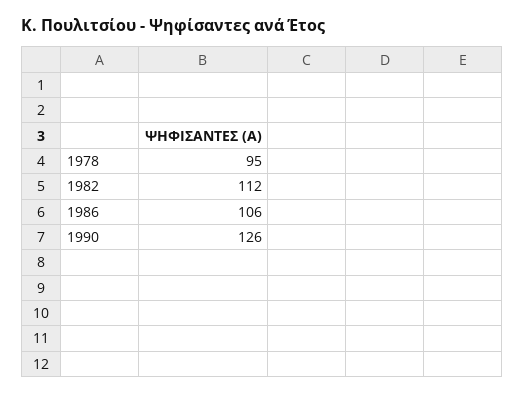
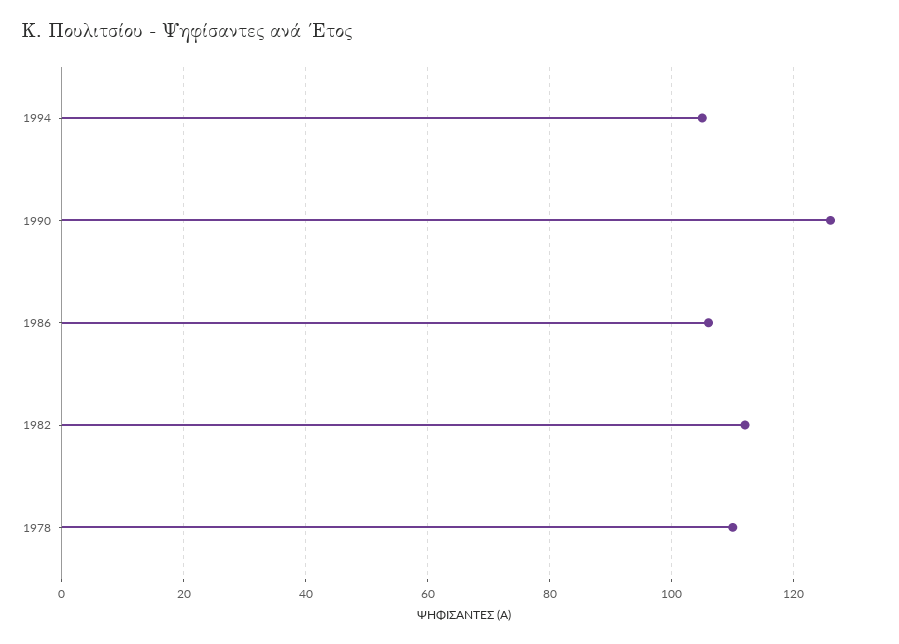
1978: 95 -> 110
1994: none -> 105

